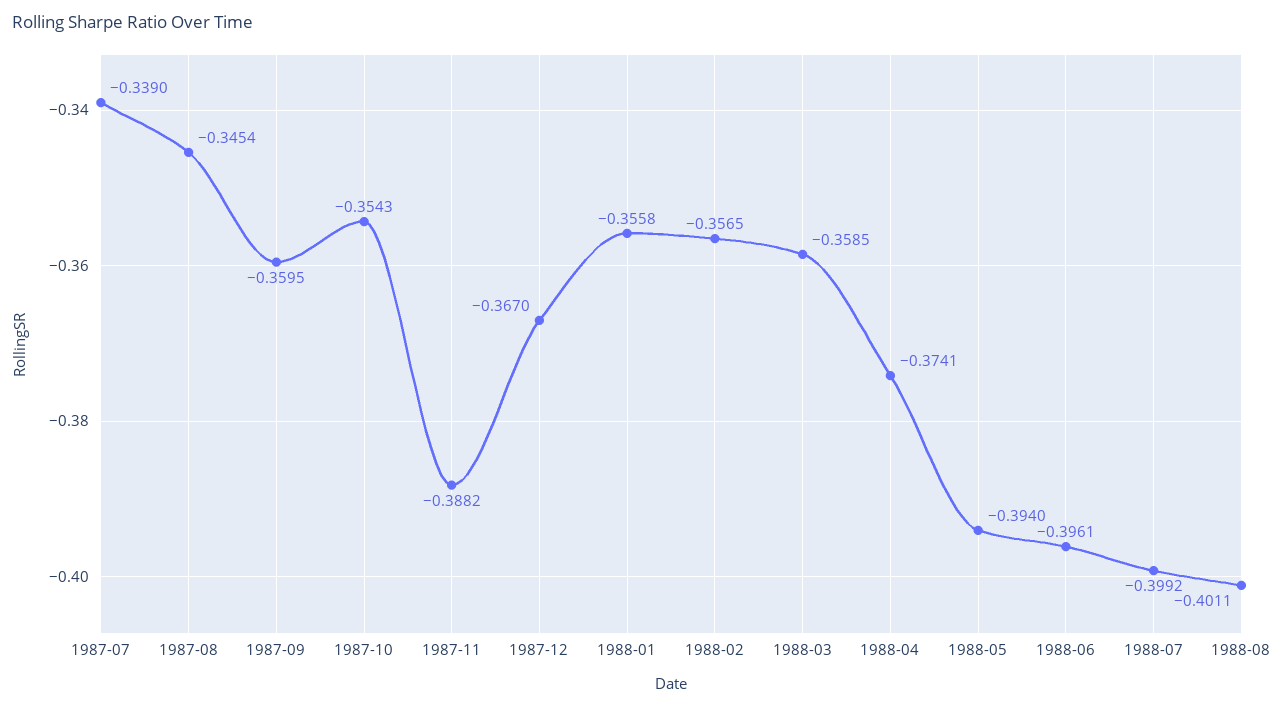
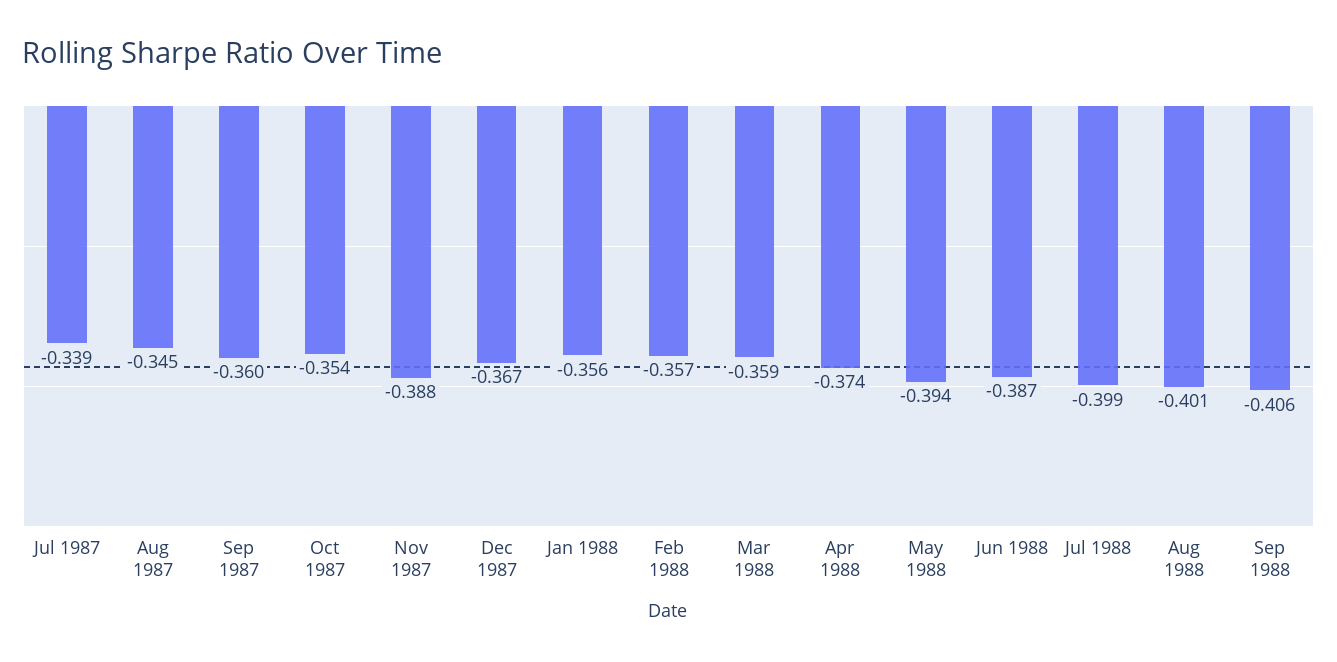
1988-06: -0.3961 -> -0.387
Sep 1988: none -> -0.406

